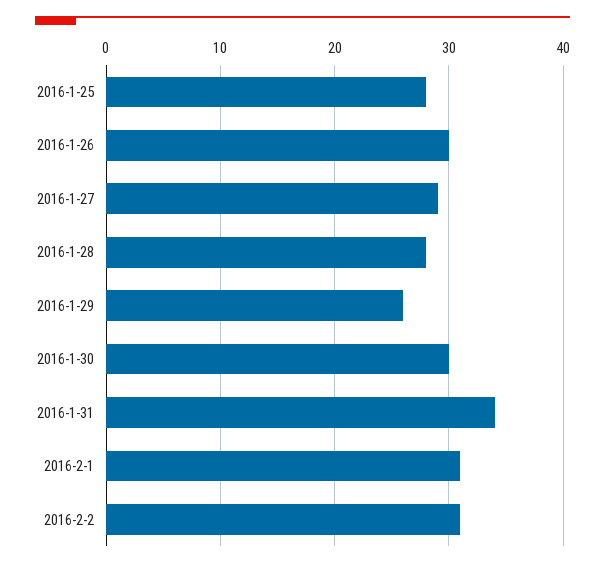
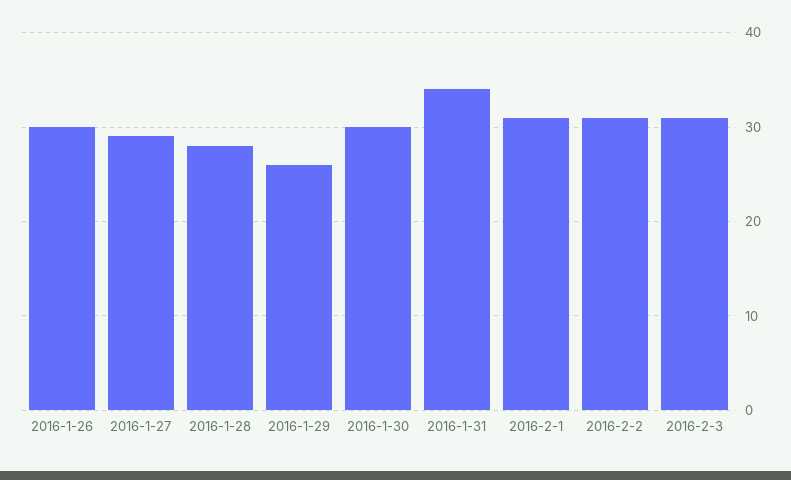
2016-1-25: 28 -> none
2016-2-3: none -> 31

